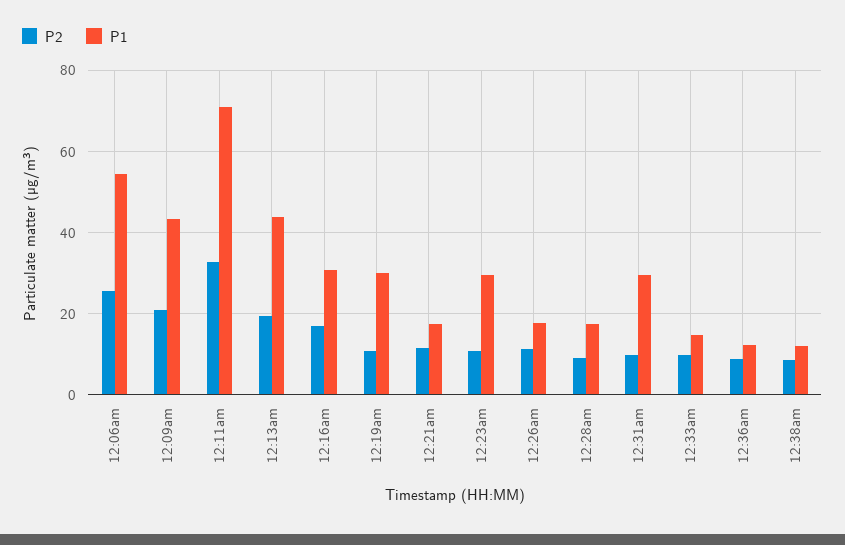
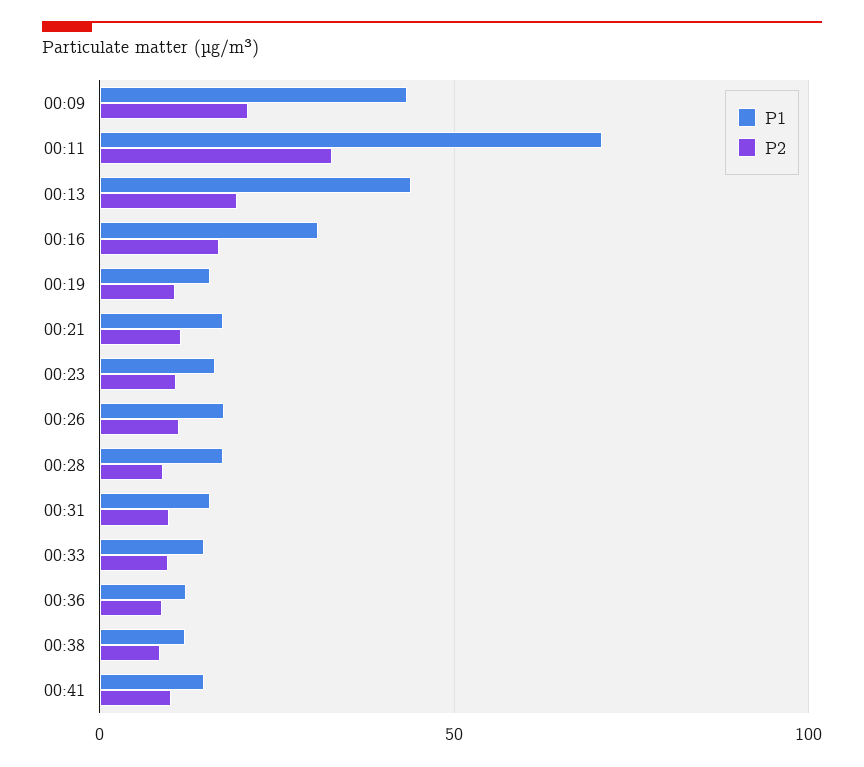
P2, 12:06am: 26 -> none
P1, 12:06am: 54 -> none
P1, 12:19am: 30 -> 15
P1, 12:23am: 30 -> 15
P1, 12:31am: 30 -> 15
P1, 00:41: none -> 15
P2, 00:41: none -> 10

